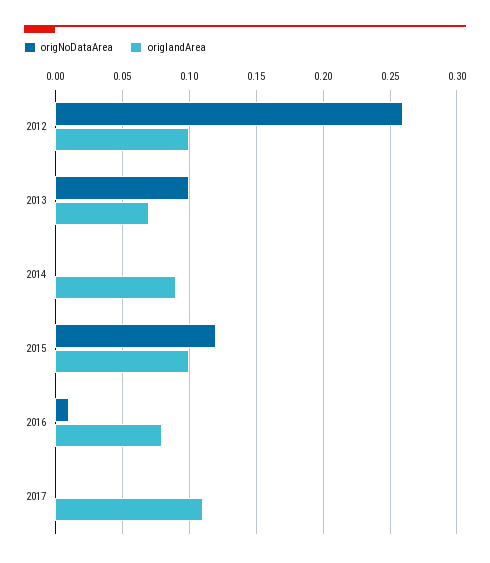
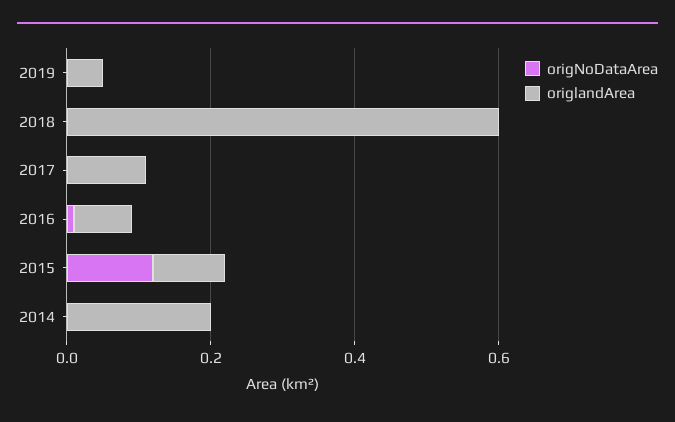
origNoDataArea, 2012: 0.26 -> none
origlandArea, 2012: 0.1 -> none
origNoDataArea, 2013: 0.1 -> none
origlandArea, 2013: 0.07 -> none
origlandArea, 2014: 0.09 -> 0.2
origNoDataArea, 2019: none -> 0
origlandArea, 2019: none -> 0.05
origNoDataArea, 2018: none -> 0
origlandArea, 2018: none -> 0.6

